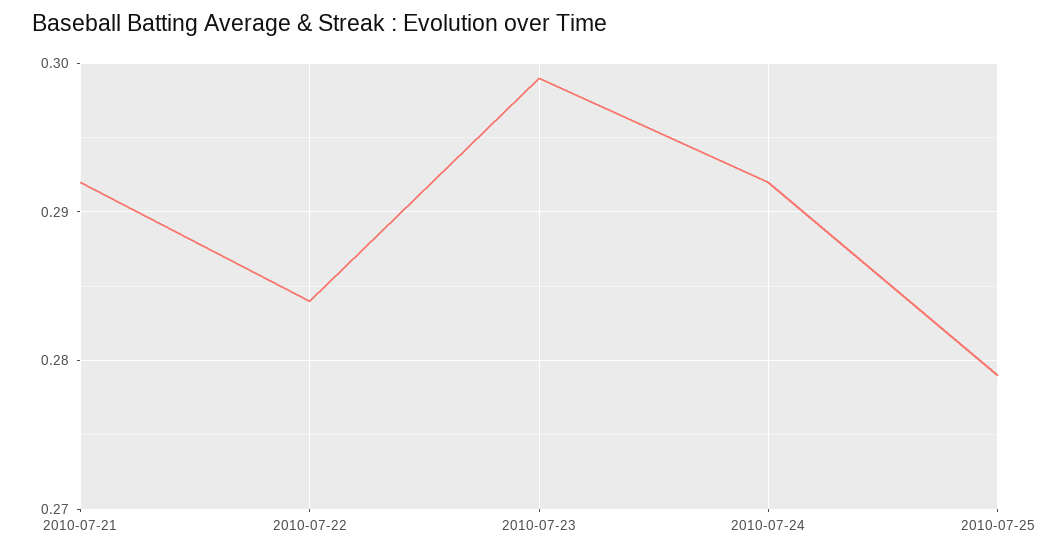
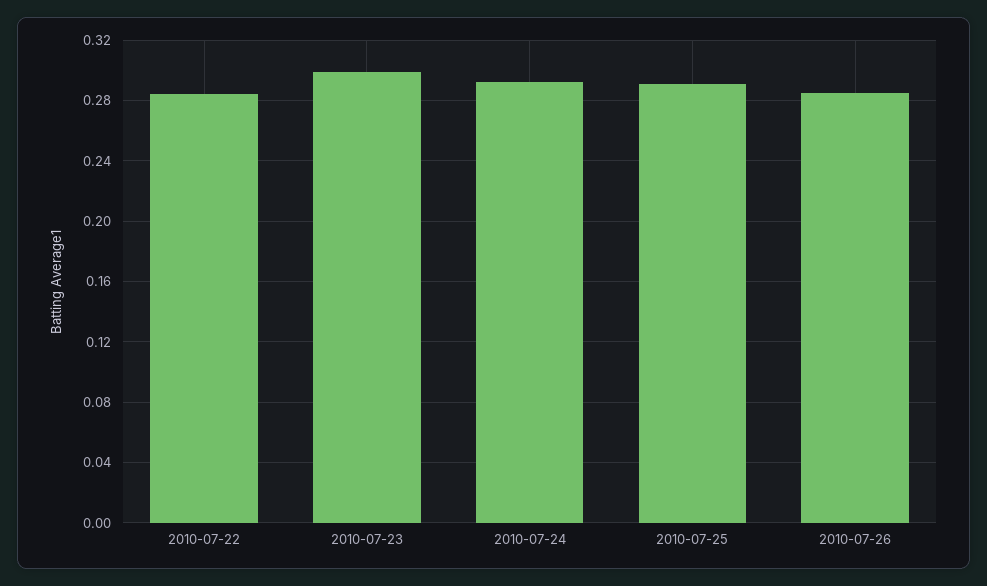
2010-07-21: 0.292 -> none
2010-07-25: 0.279 -> 0.29
2010-07-26: none -> 0.285

